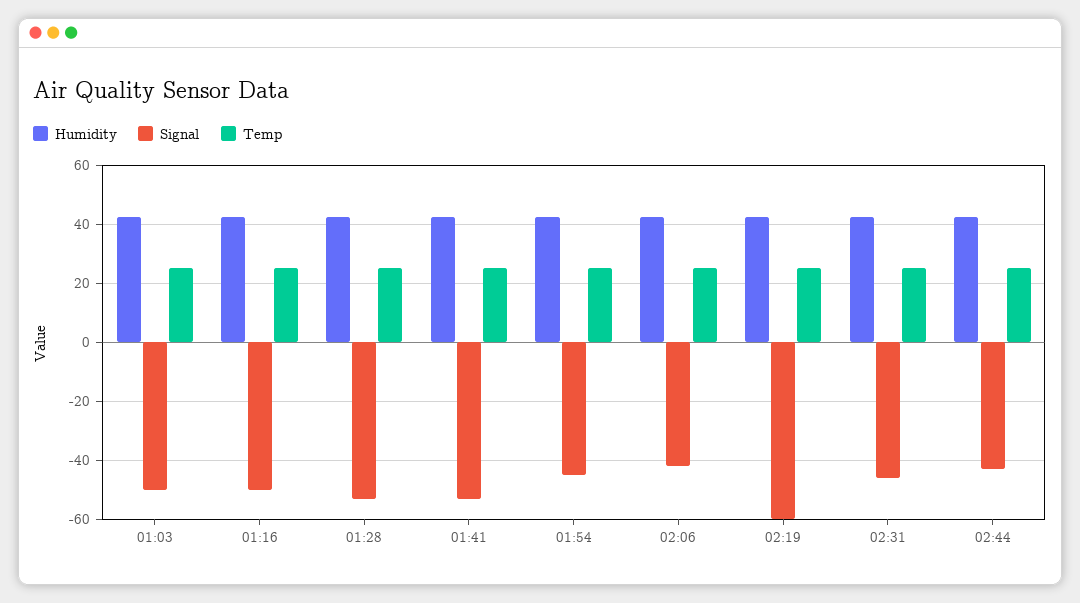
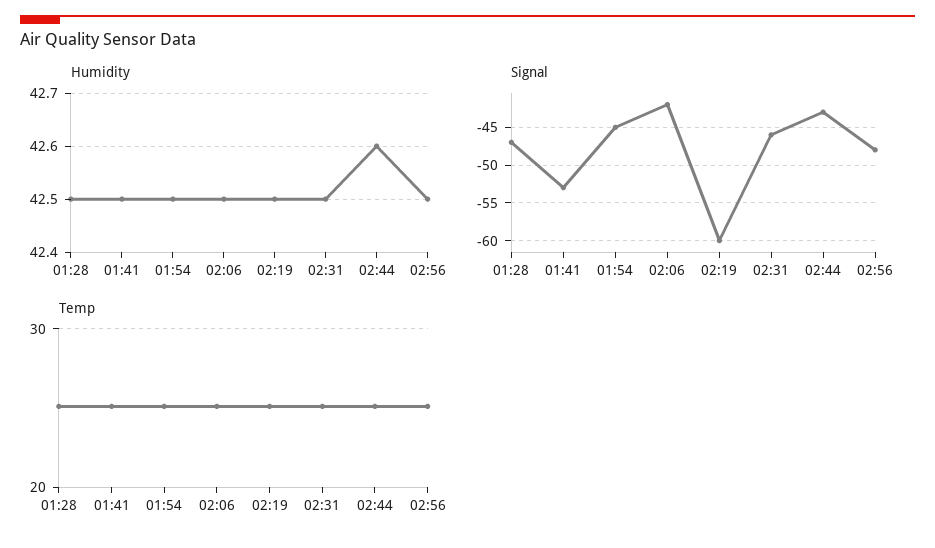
Humidity, 01:03: 42.5 -> none
Signal, 01:03: -50 -> none
Temp, 01:03: 25 -> none
Humidity, 01:16: 42.5 -> none
Signal, 01:16: -50 -> none
Temp, 01:16: 25 -> none
Signal, 01:28: -52.5 -> -47
Humidity, 02:56: none -> 42.5
Signal, 02:56: none -> -48
Temp, 02:56: none -> 25

